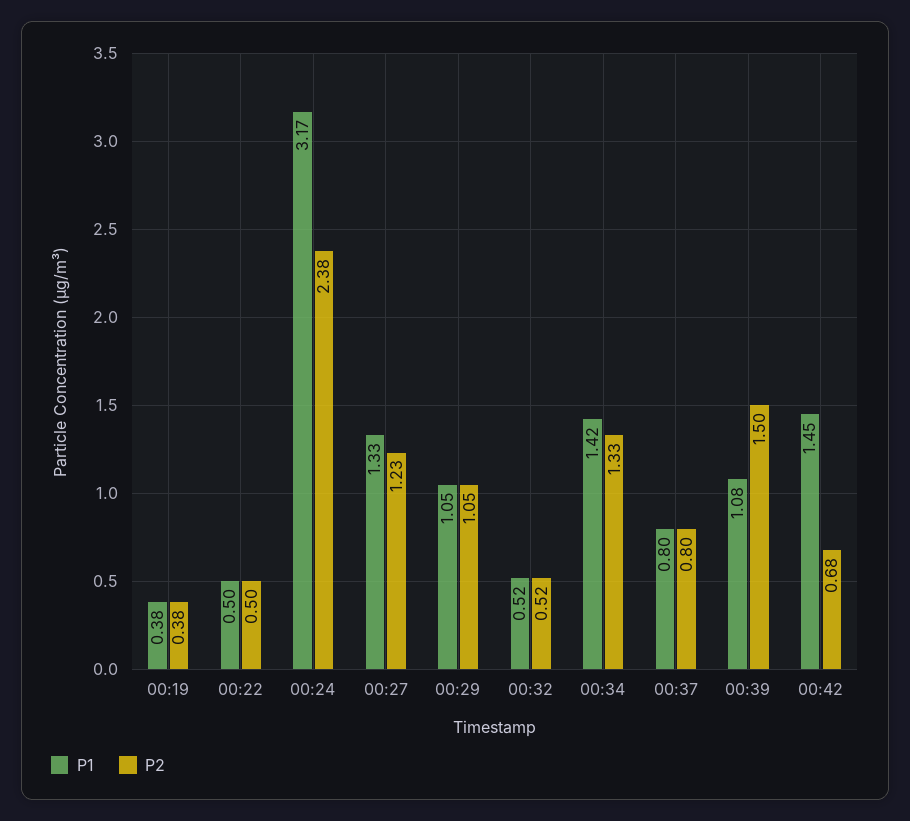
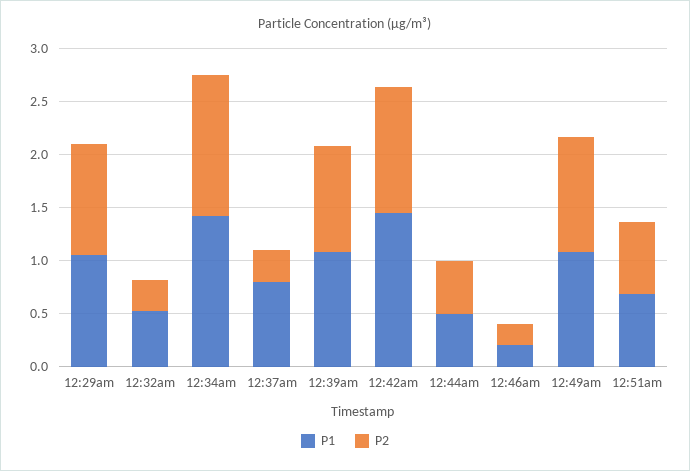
P1, 00:19: 0.38 -> none
P2, 00:19: 0.38 -> none
P1, 00:22: 0.5 -> none
P2, 00:22: 0.5 -> none
P1, 00:24: 3.17 -> none
P2, 00:24: 2.38 -> none
P1, 00:27: 1.33 -> none
P2, 00:27: 1.23 -> none
P2, 00:32: 0.52 -> 0.3
P2, 00:37: 0.8 -> 0.3
P2, 00:39: 1.5 -> 1
P2, 00:42: 0.68 -> 1.2
P1, 12:44am: none -> 0.5
P2, 12:44am: none -> 0.5
P1, 12:46am: none -> 0.2
P2, 12:46am: none -> 0.2
P1, 12:49am: none -> 1.1
P2, 12:49am: none -> 1.1
P1, 12:51am: none -> 0.7
P2, 12:51am: none -> 0.7

